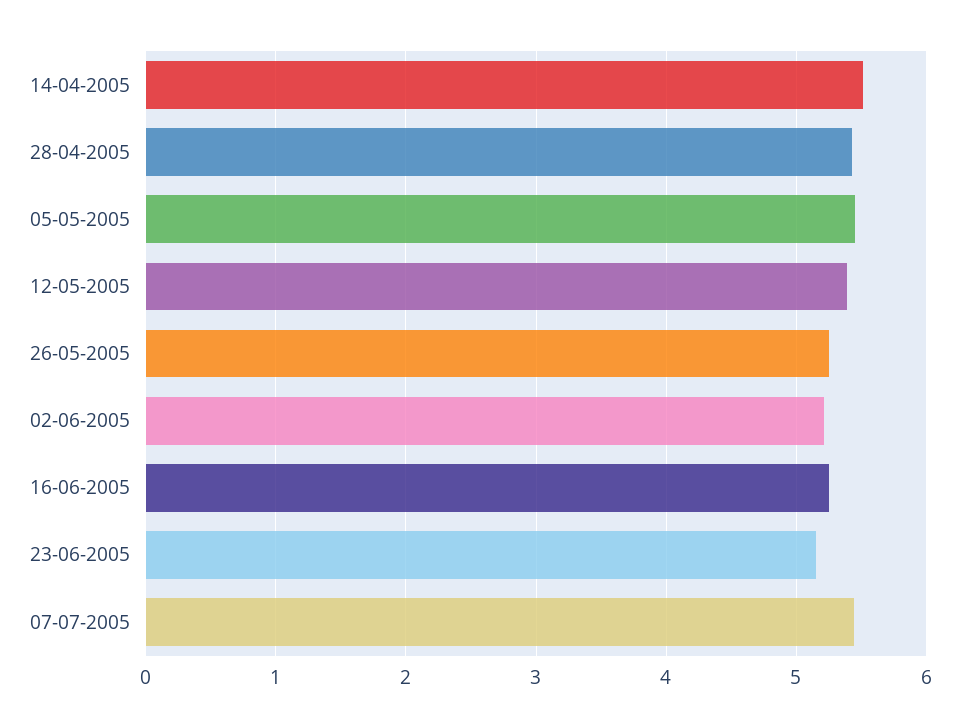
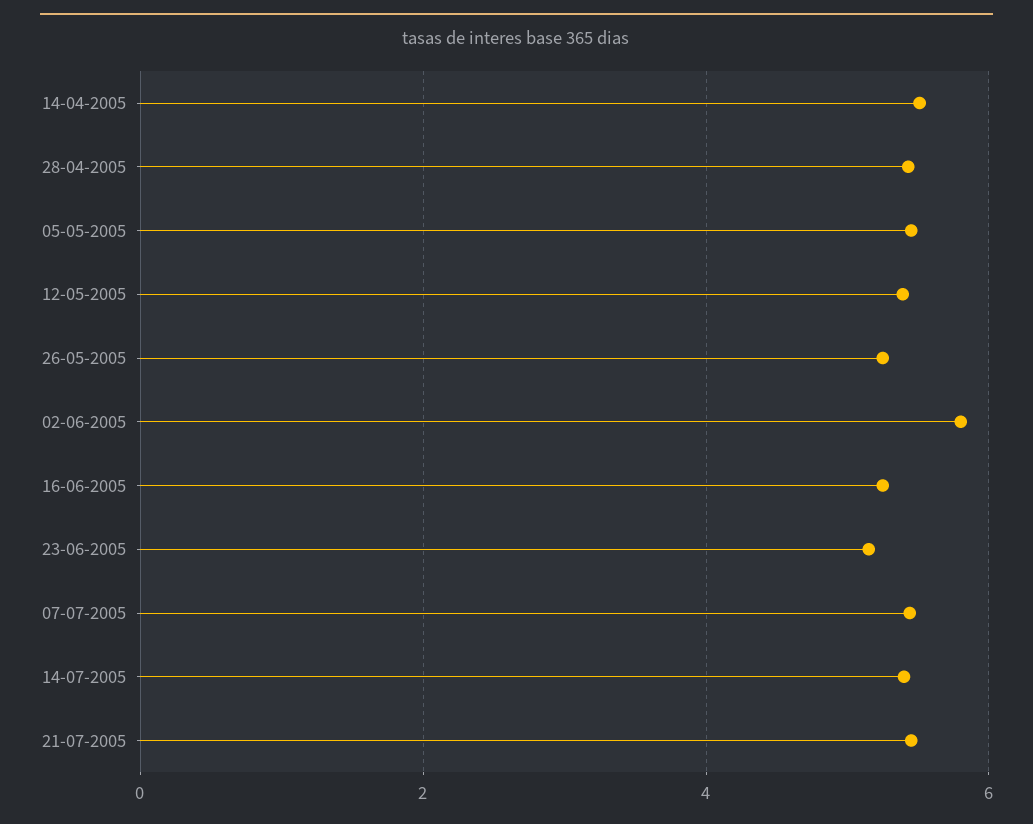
02-06-2005: 5.2 -> 5.8
14-07-2005: none -> 5.4
21-07-2005: none -> 5.4

